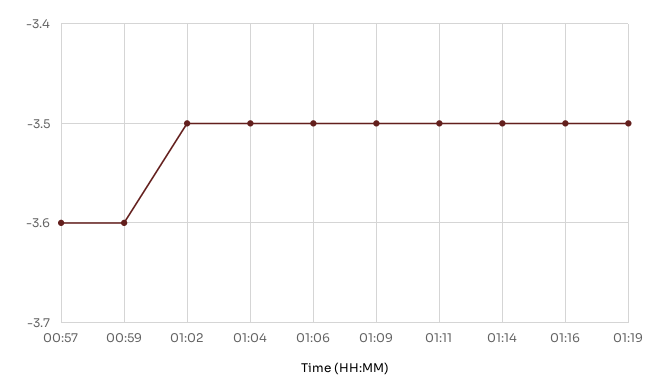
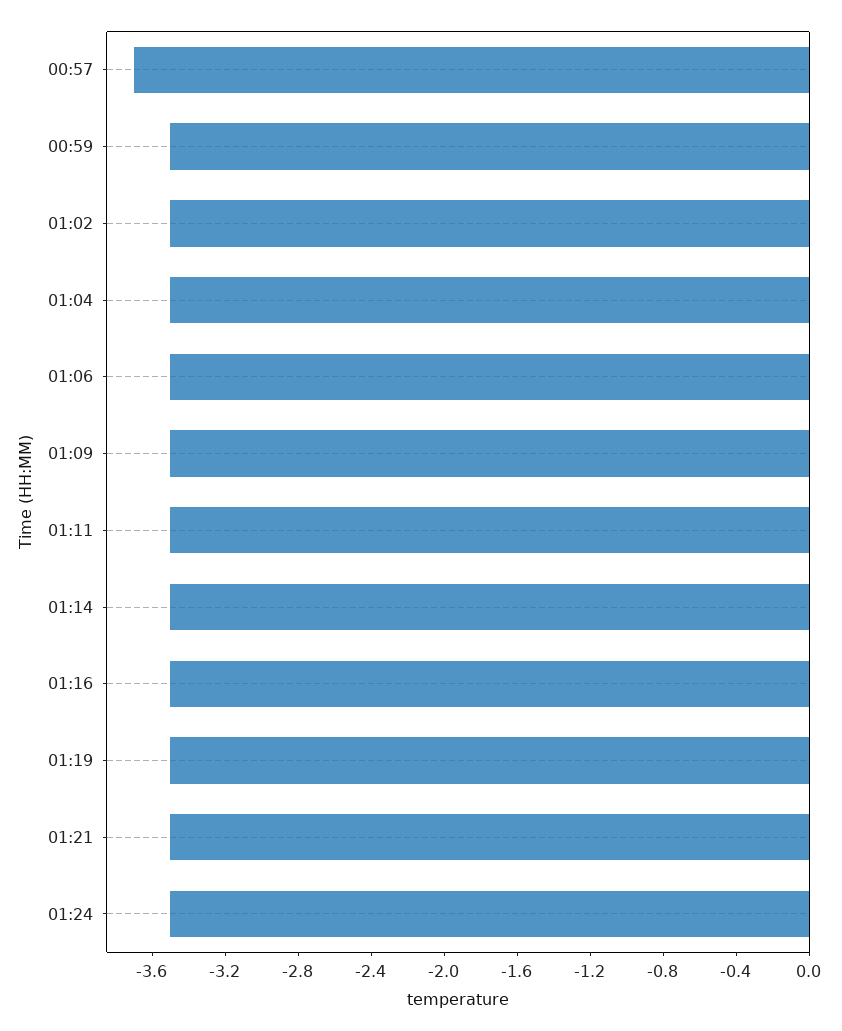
00:57: -3.6 -> -3.7
00:59: -3.6 -> -3.5
01:21: none -> -3.5
01:24: none -> -3.5

